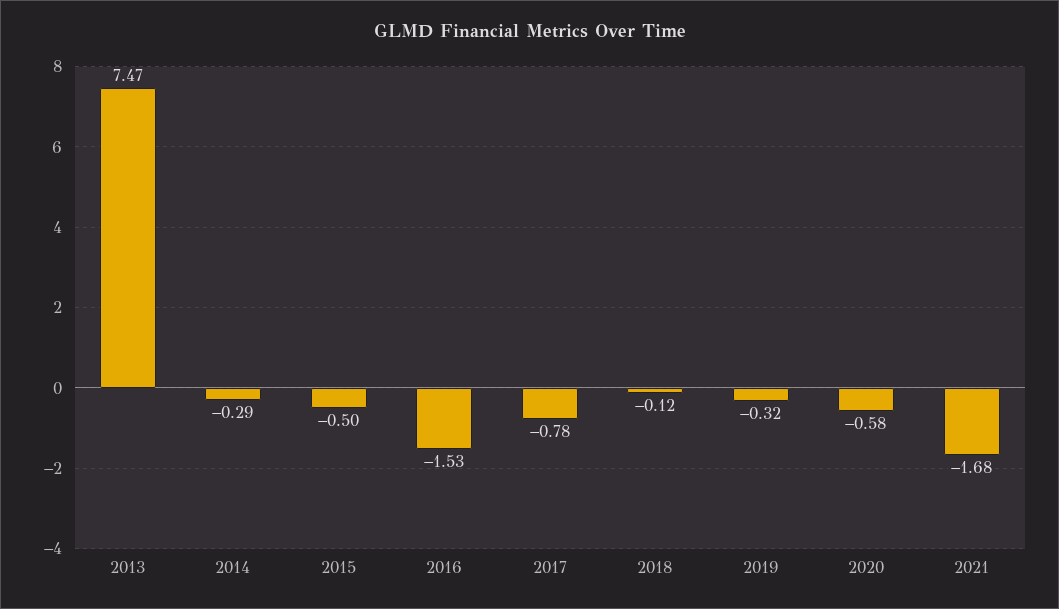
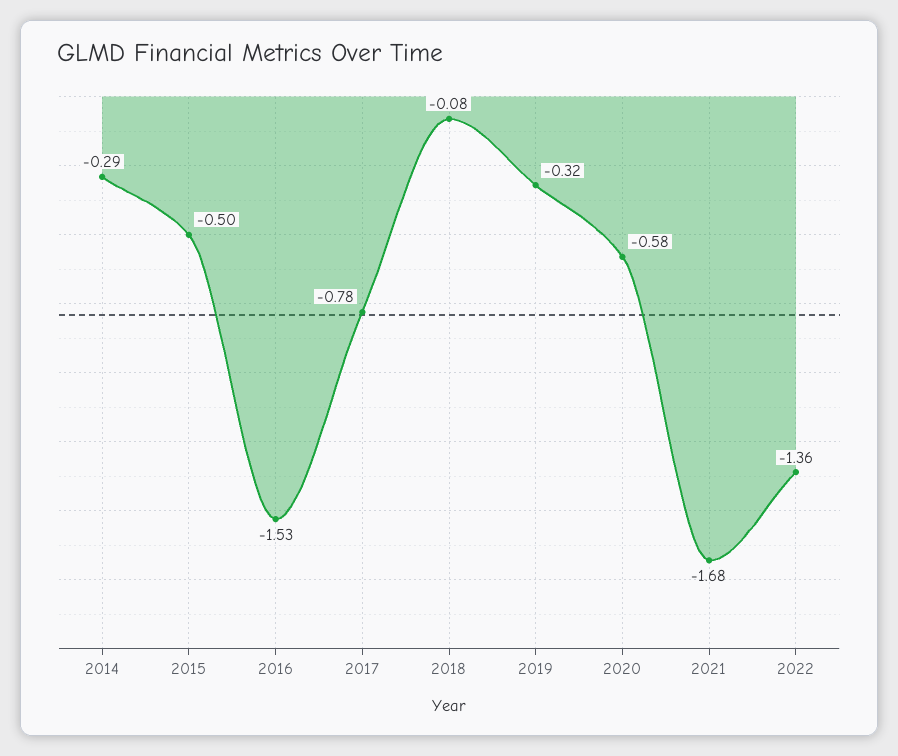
2013: 7.47 -> none
2018: -0.12 -> -0.08
2022: none -> -1.36

